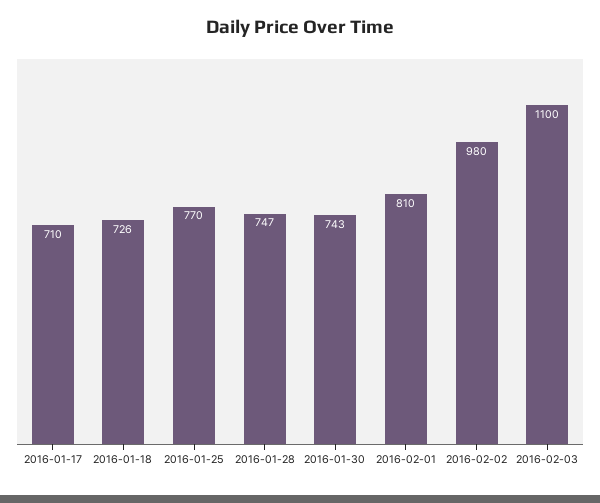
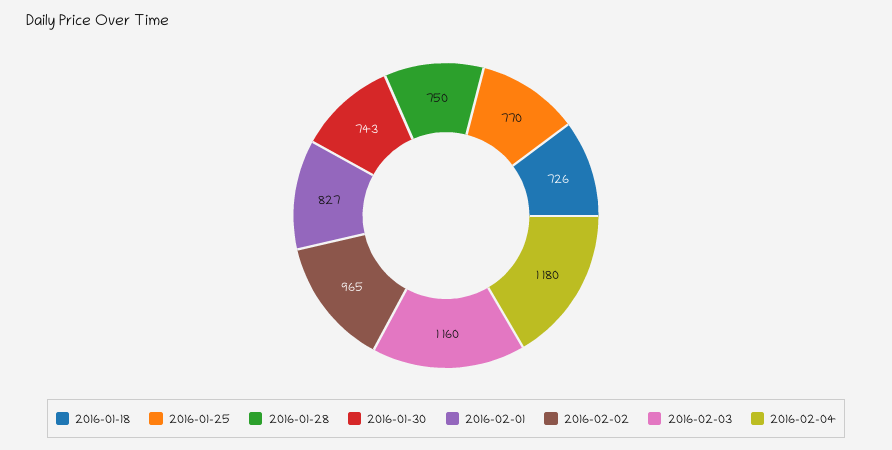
2016-01-17: 710 -> none
2016-01-28: 747 -> 750
2016-02-01: 810 -> 827
2016-02-02: 980 -> 965
2016-02-03: 1100 -> 1160
2016-02-04: none -> 1180

